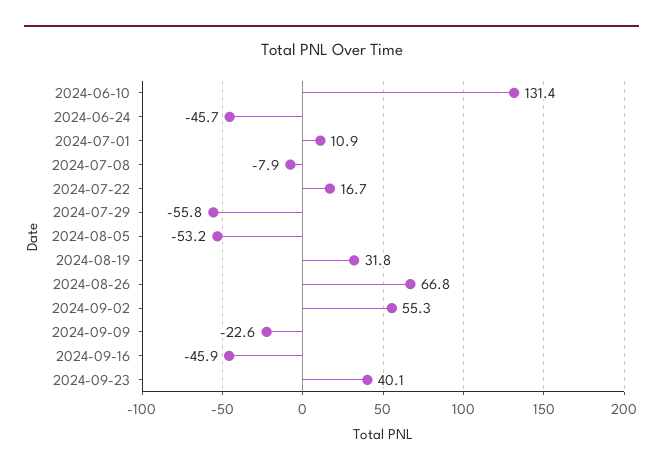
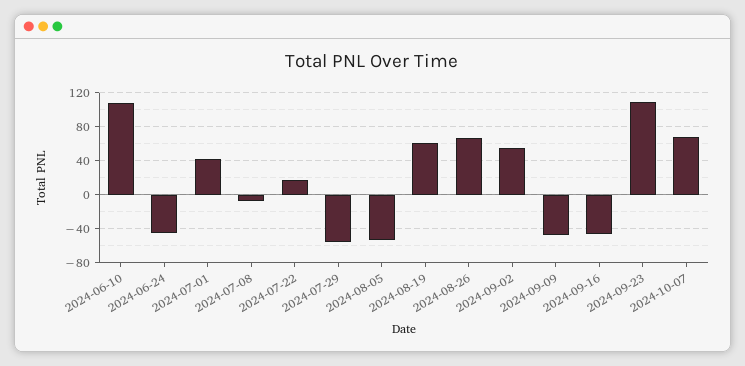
2024-06-10: 131.4 -> 110
2024-07-01: 10.9 -> 40
2024-08-19: 31.8 -> 60
2024-09-09: -22.6 -> -50
2024-09-23: 40.1 -> 110
2024-10-07: none -> 70

